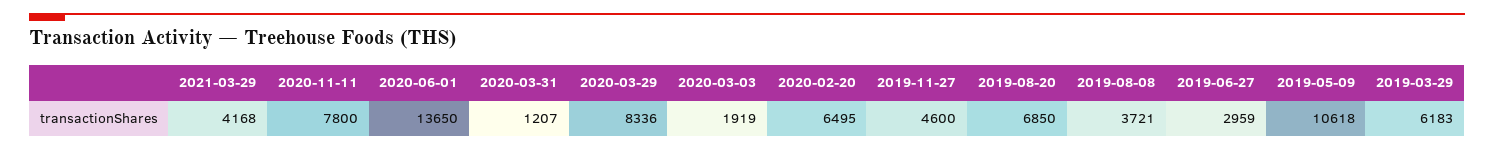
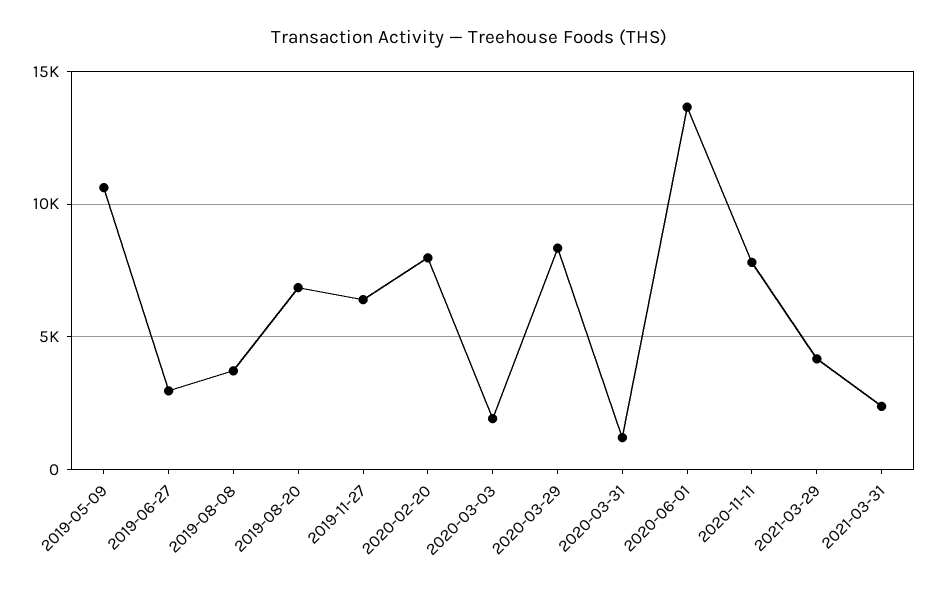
2020-02-20: 6495 -> 8000
2019-11-27: 4600 -> 6500
2019-03-29: 6183 -> none
2021-03-31: none -> 2500

